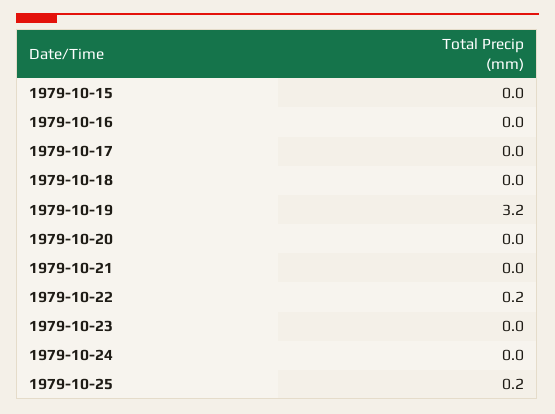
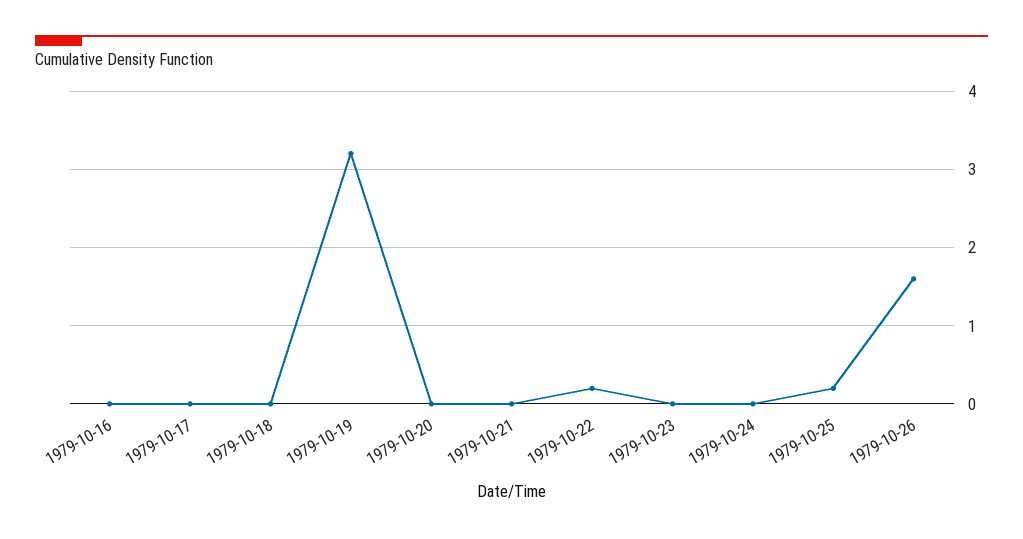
1979-10-15: 0 -> none
1979-10-26: none -> 1.6

